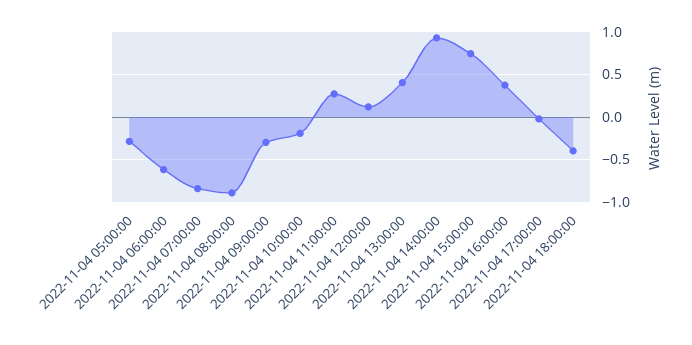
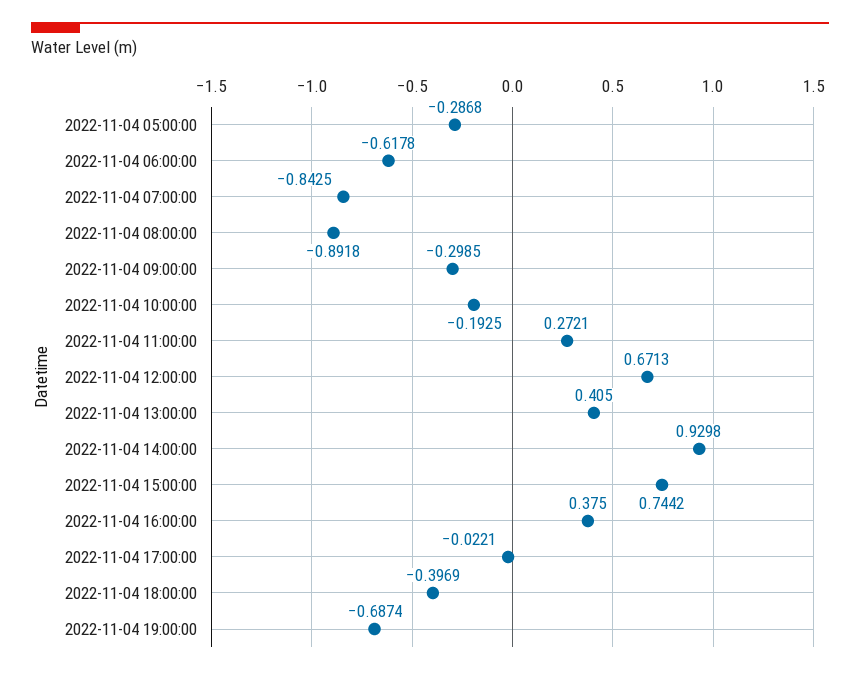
2022-11-04 12:00:00: 0.1 -> 0.6713
2022-11-04 19:00:00: none -> -0.6874

